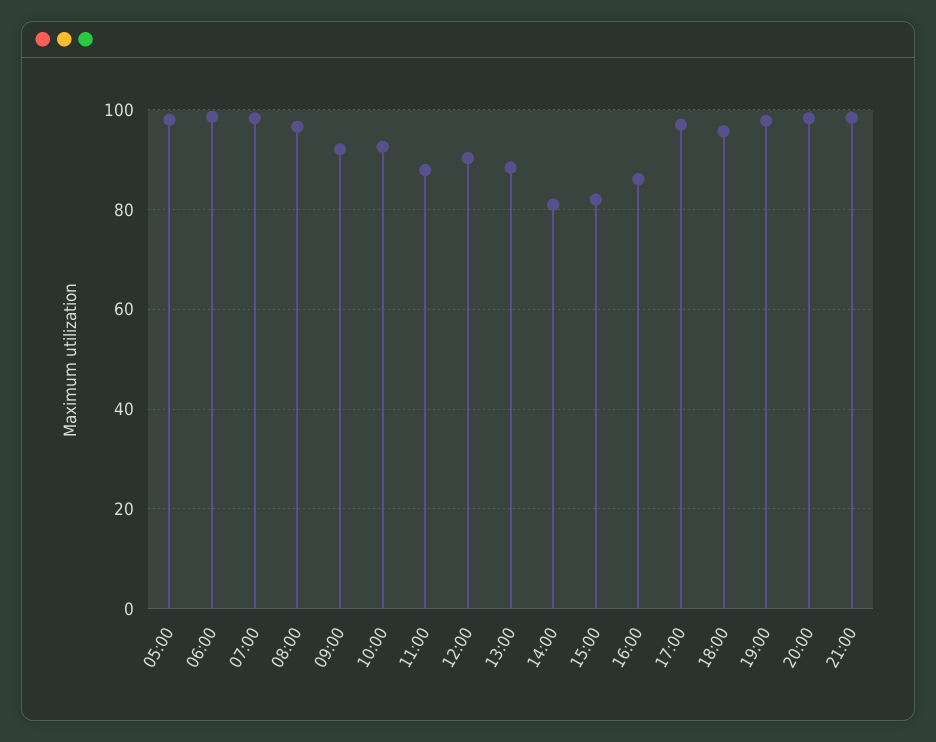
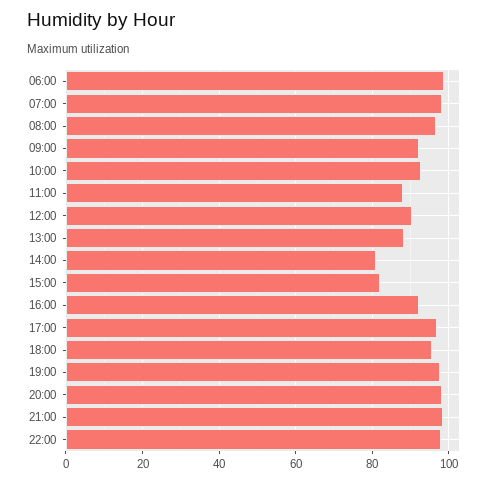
05:00: 98 -> none
16:00: 86 -> 92
22:00: none -> 98

